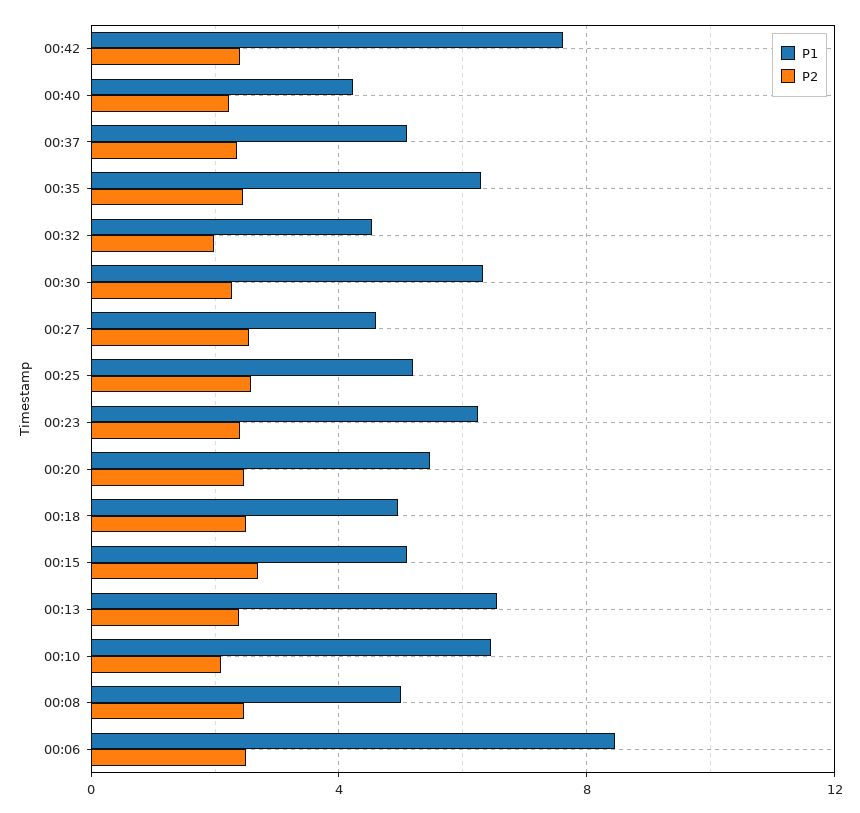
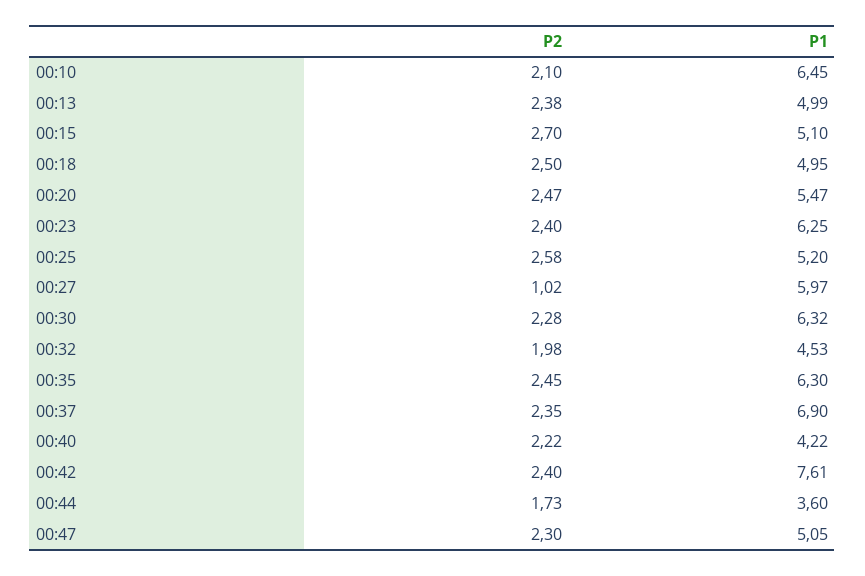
P1, 00:37: 5 -> 6.9
P1, 00:27: 4.5 -> 5.97
P2, 00:27: 2.5 -> 1.02
P1, 00:13: 6.5 -> 4.99
P1, 00:08: 5 -> none
P2, 00:08: 2.5 -> none
P1, 00:06: 8.5 -> none
P2, 00:06: 2.5 -> none
P2, 00:44: none -> 1.73
P1, 00:44: none -> 3.6
P2, 00:47: none -> 2.3
P1, 00:47: none -> 5.05

